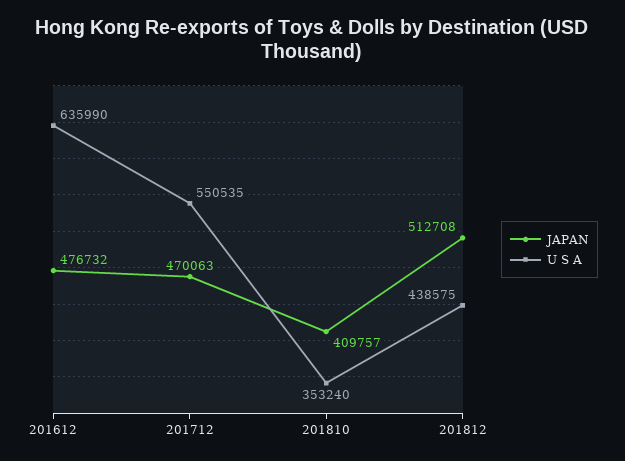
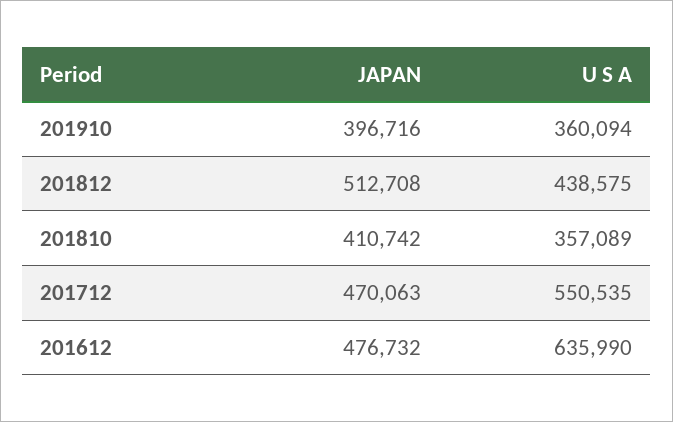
JAPAN, 201810: 409757 -> 410742
U S A, 201810: 353240 -> 357089
JAPAN, 201910: none -> 396716
U S A, 201910: none -> 360094

